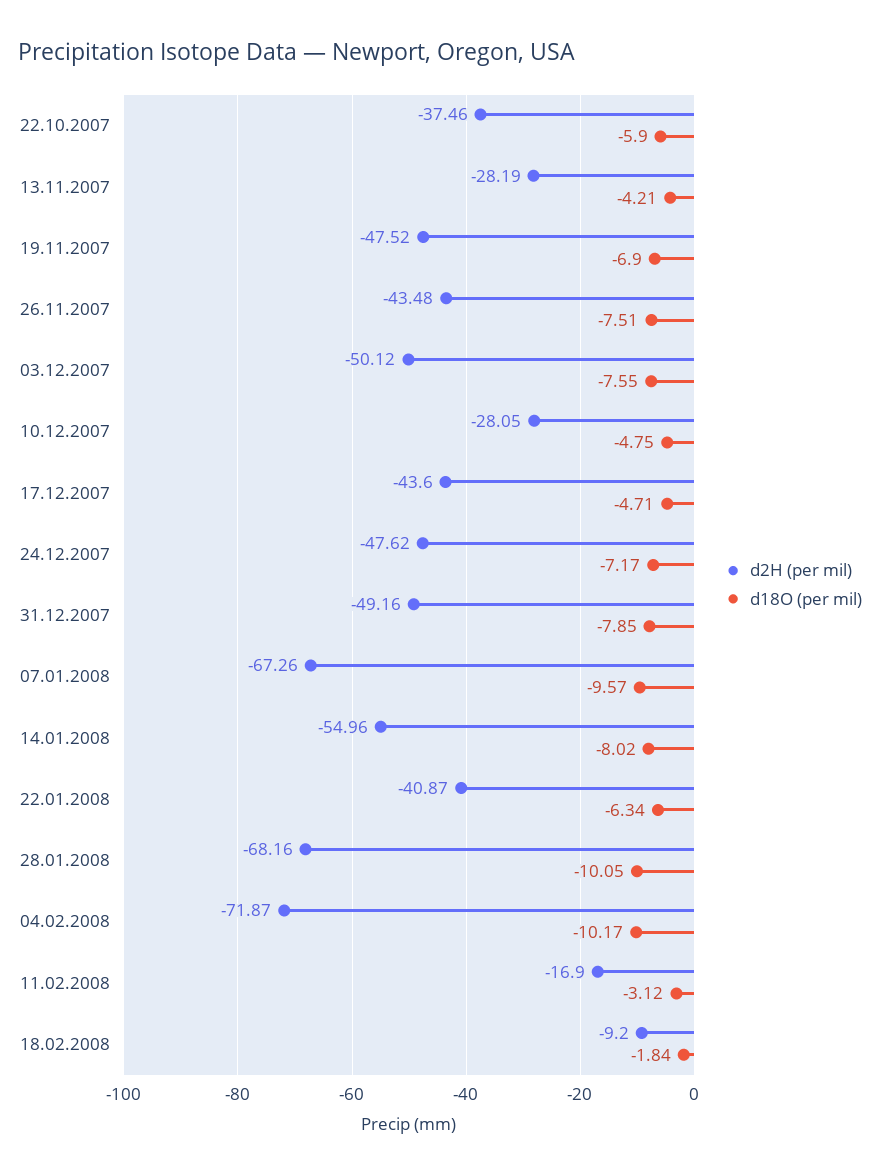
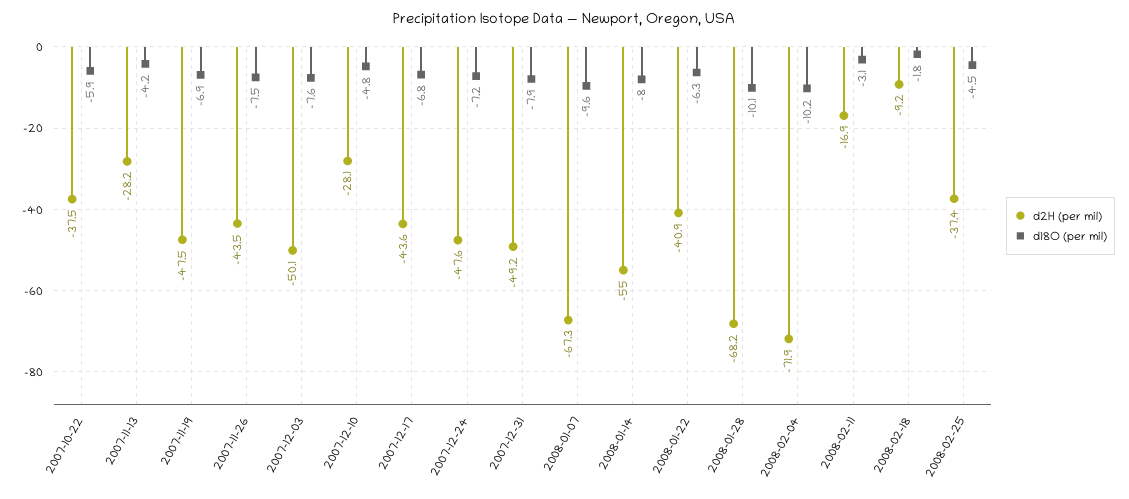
d18O (per mil), 17.12.2007: -4.71 -> -6.8
d2H (per mil), 2008-02-25: none -> -37.4
d18O (per mil), 2008-02-25: none -> -4.5

